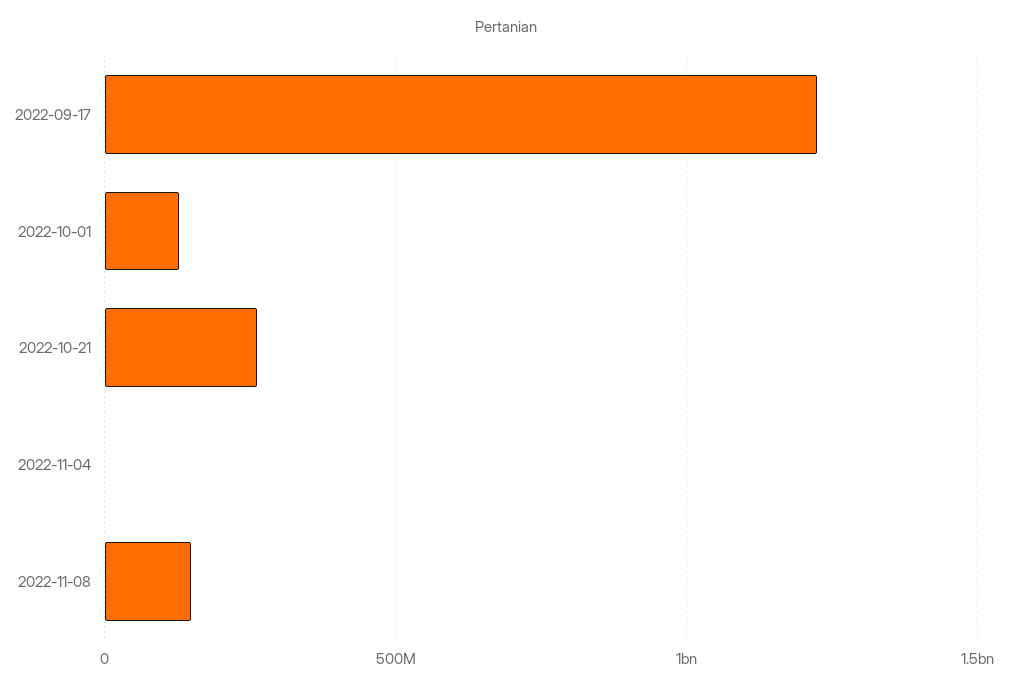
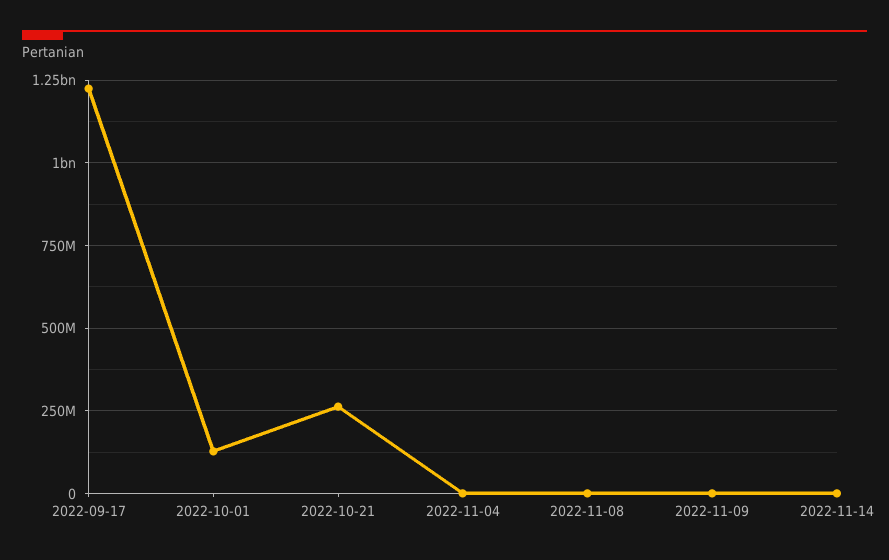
2022-11-08: 150000000 -> 0
2022-11-09: none -> 0
2022-11-14: none -> 0

